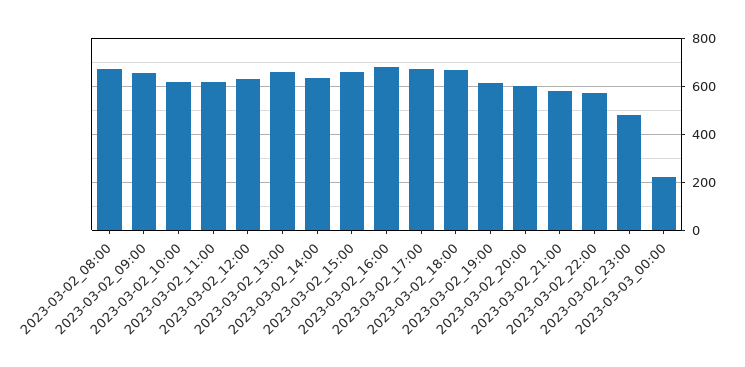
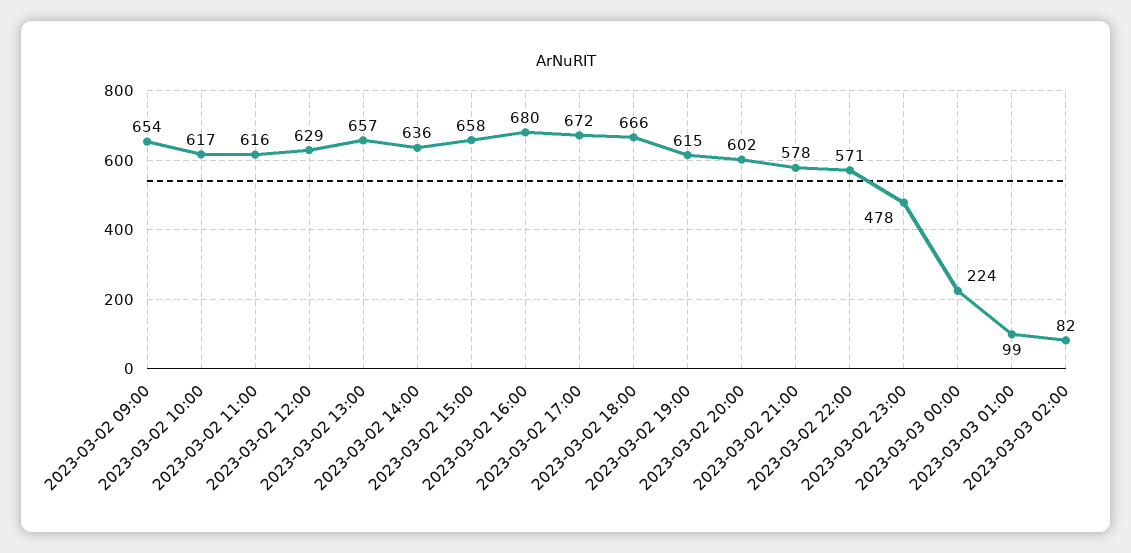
2023-03-02_08:00: 675 -> none
2023-03-03 01:00: none -> 99
2023-03-03 02:00: none -> 82

